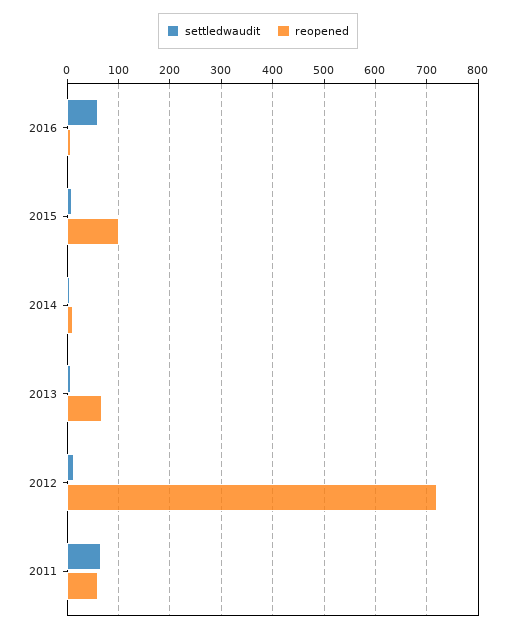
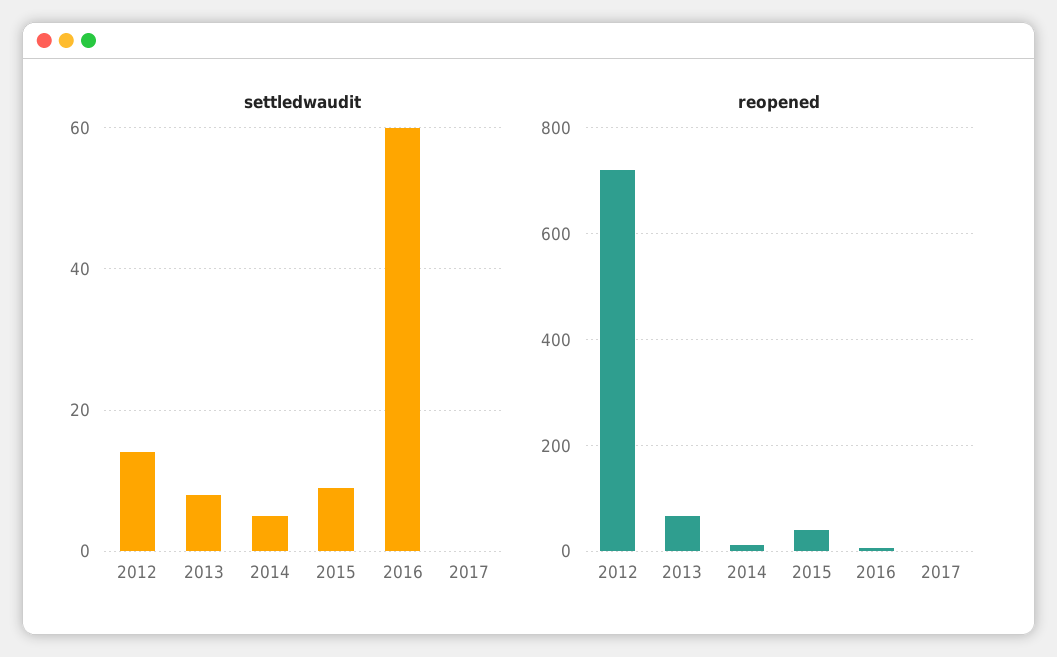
reopened, 2015: 100 -> 40
settledwaudit, 2011: 60 -> none
reopened, 2011: 60 -> none
settledwaudit, 2017: none -> 0
reopened, 2017: none -> 0

